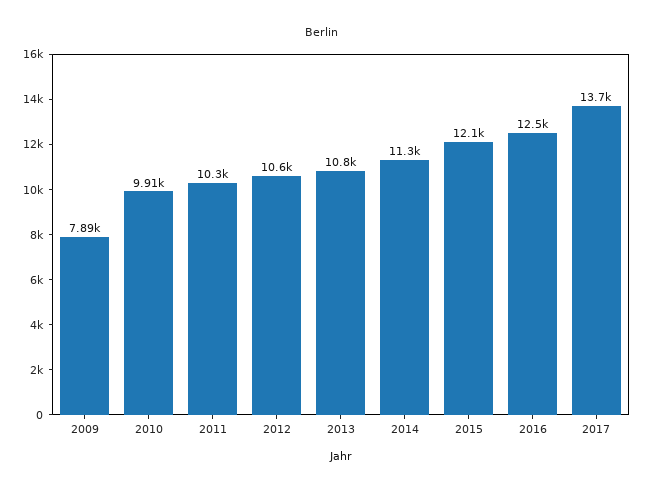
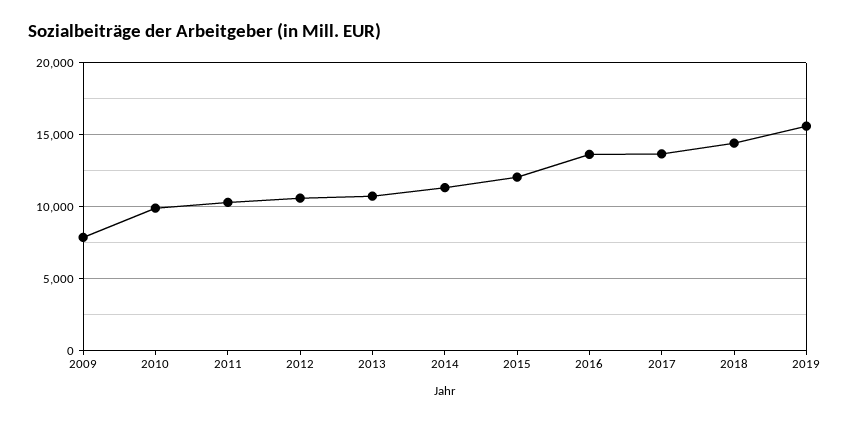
2016: 12500 -> 13500
2018: none -> 14500
2019: none -> 15500

